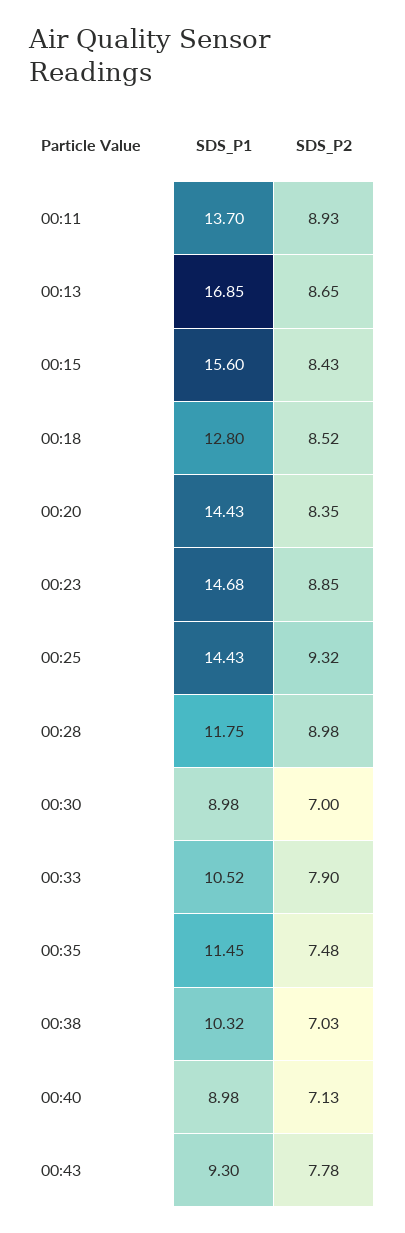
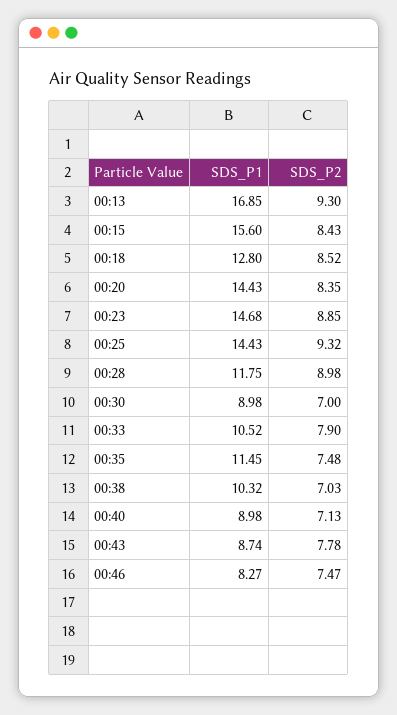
SDS_P1, 00:11: 13.7 -> none
SDS_P2, 00:11: 8.93 -> none
SDS_P2, 00:13: 8.65 -> 9.3
SDS_P1, 00:43: 9.3 -> 8.74
SDS_P1, 00:46: none -> 8.27
SDS_P2, 00:46: none -> 7.47

